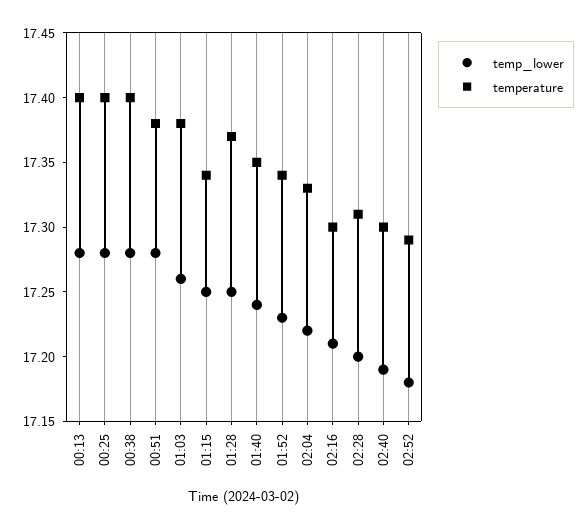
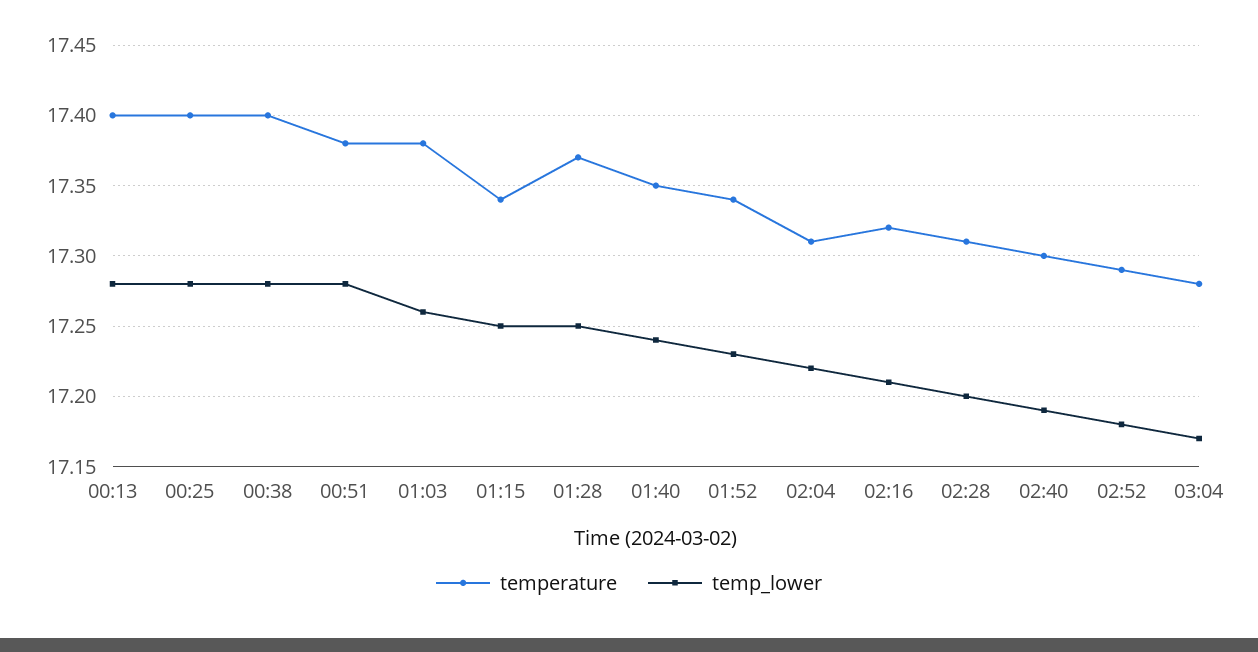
temperature, 02:04: 17.33 -> 17.31
temperature, 02:16: 17.3 -> 17.32
temperature, 03:04: none -> 17.28
temp_lower, 03:04: none -> 17.17

